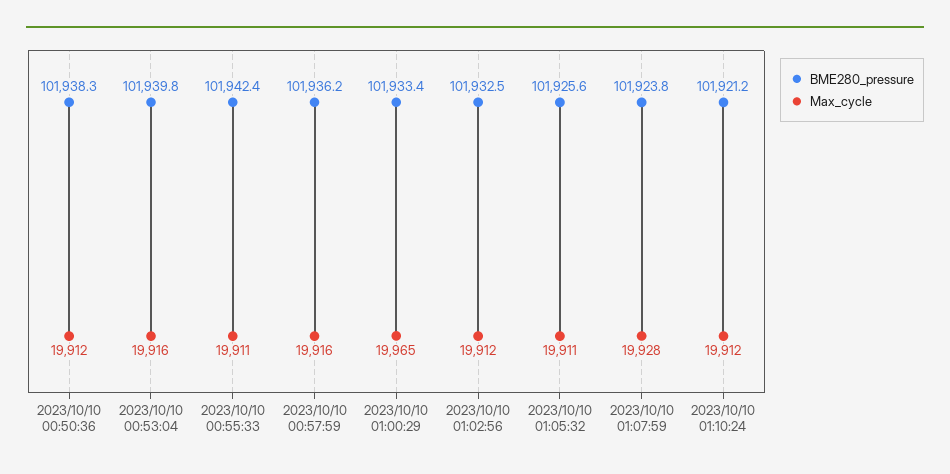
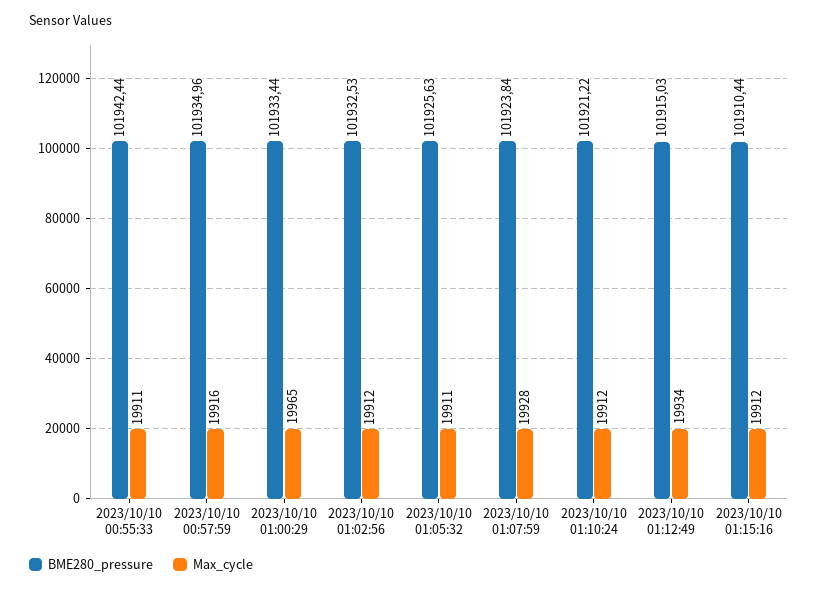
BME280_pressure, 2023/10/10 00:50:36: 101938.3 -> none
Max_cycle, 2023/10/10 00:50:36: 19912 -> none
BME280_pressure, 2023/10/10 00:53:04: 101939.8 -> none
Max_cycle, 2023/10/10 00:53:04: 19916 -> none
BME280_pressure, 2023/10/10 00:57:59: 101936.2 -> 101934.96
BME280_pressure, 2023/10/10 01:12:49: none -> 101915.03
Max_cycle, 2023/10/10 01:12:49: none -> 19934
BME280_pressure, 2023/10/10 01:15:16: none -> 101910.44
Max_cycle, 2023/10/10 01:15:16: none -> 19912

